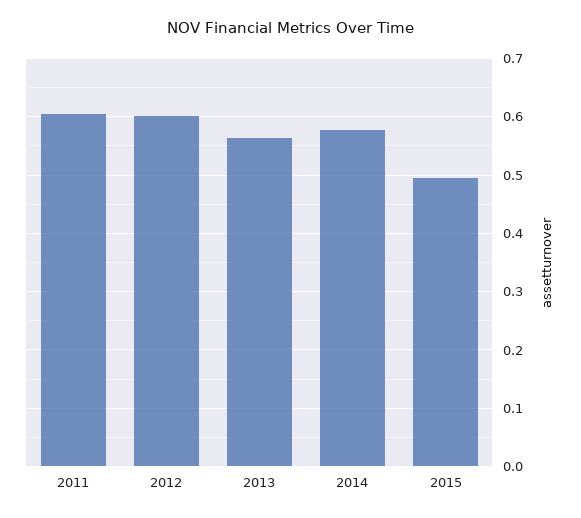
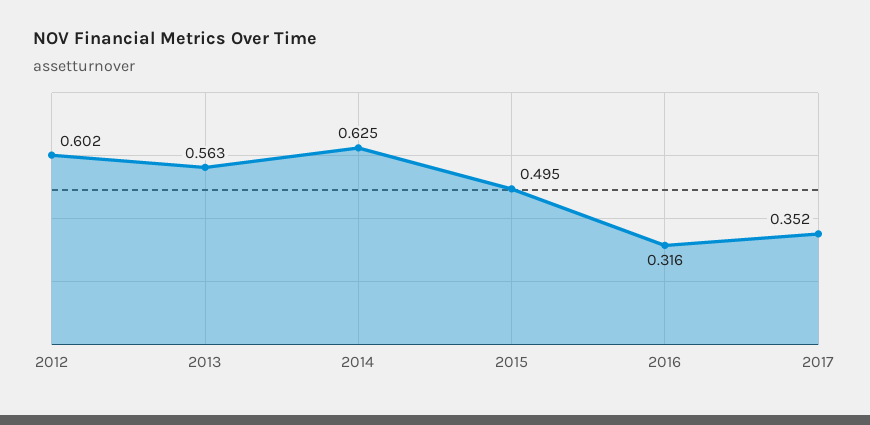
2011: 0.6 -> none
2014: 0.58 -> 0.625
2016: none -> 0.316
2017: none -> 0.352

